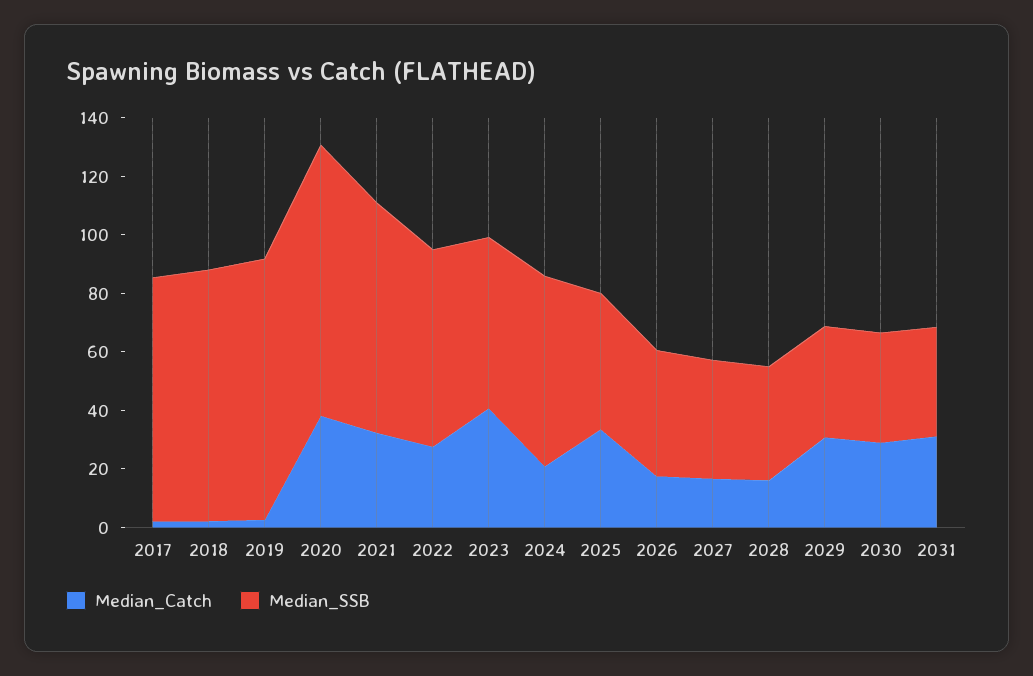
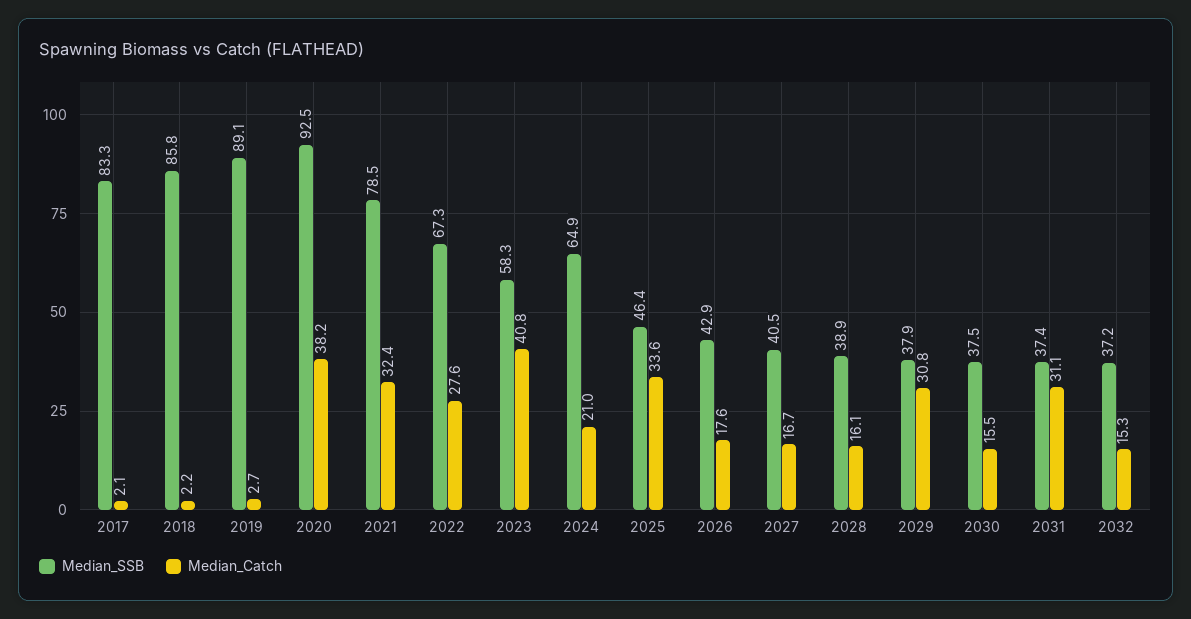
Median_Catch, 2030: 30 -> 15.5
Median_SSB, 2032: none -> 37.2
Median_Catch, 2032: none -> 15.3

